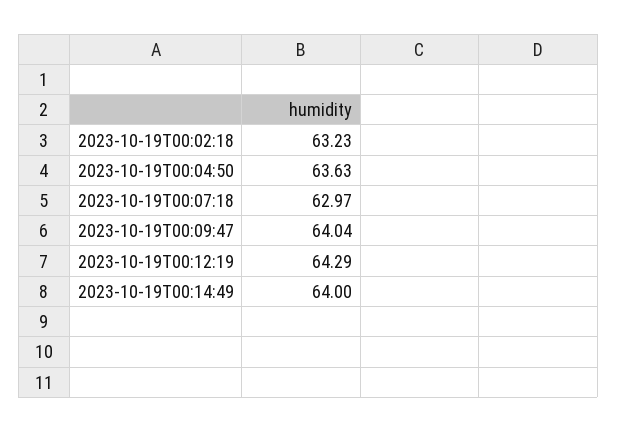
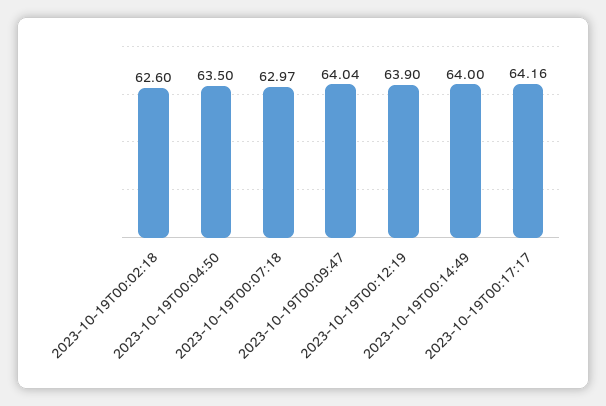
2023-10-19T00:02:18: 63.23 -> 62.6
2023-10-19T00:04:50: 63.63 -> 63.5
2023-10-19T00:12:19: 64.29 -> 63.9
2023-10-19T00:17:17: none -> 64.16

